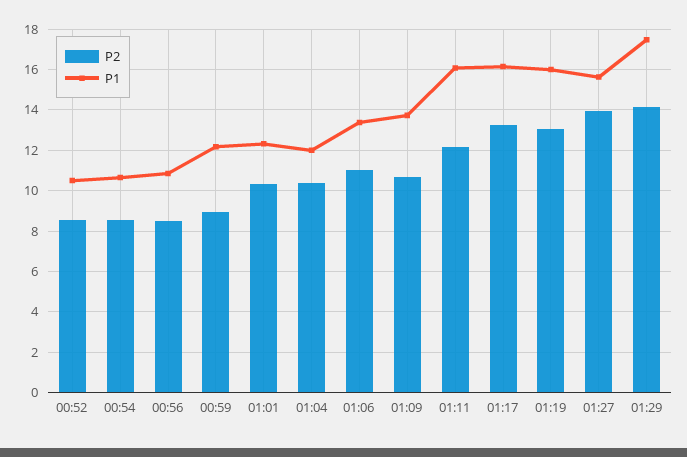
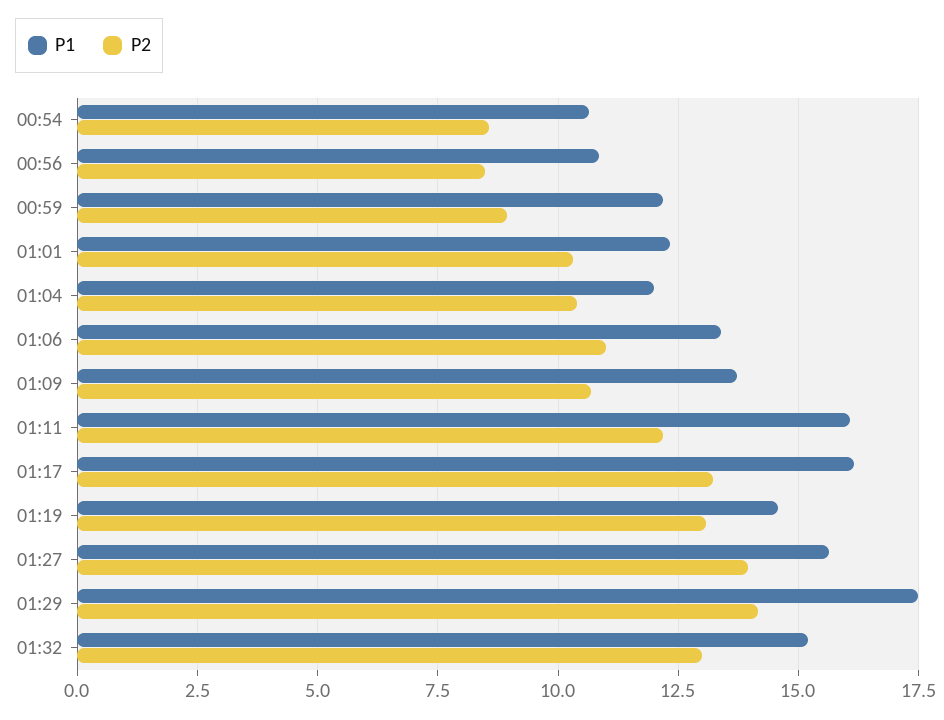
P2, 00:52: 8.5 -> none
P1, 00:52: 10.5 -> none
P1, 01:19: 16 -> 14.5
P1, 01:32: none -> 15.25
P2, 01:32: none -> 13

